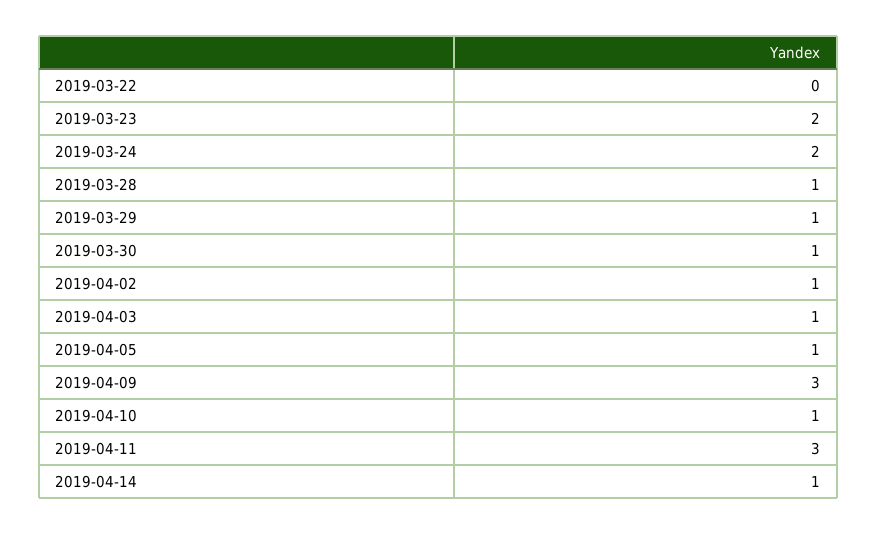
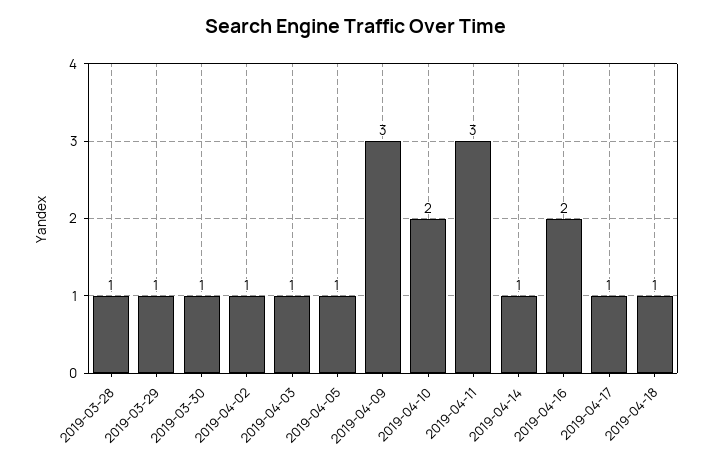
2019-03-22: 0 -> none
2019-03-23: 2 -> none
2019-03-24: 2 -> none
2019-04-10: 1 -> 2
2019-04-16: none -> 2
2019-04-17: none -> 1
2019-04-18: none -> 1

